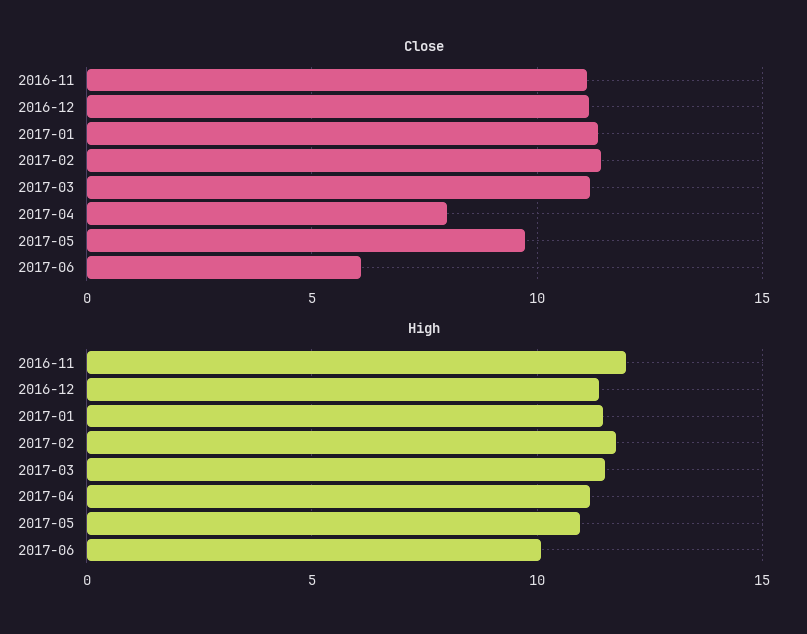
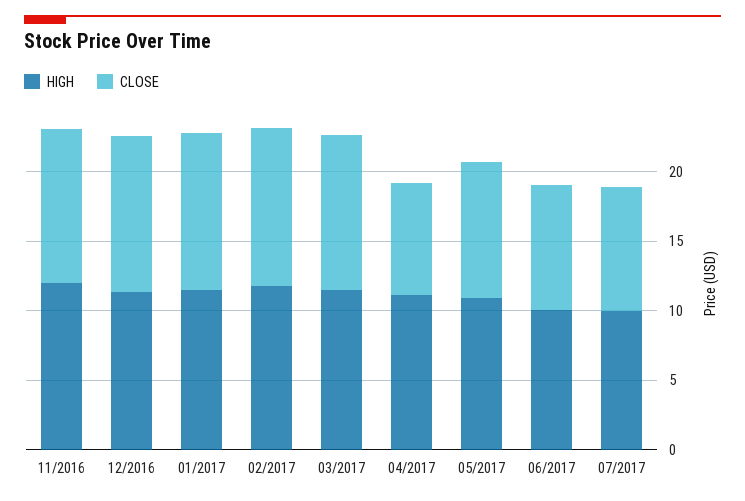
Close, 2017-06: 6 -> 9
High, 07/2017: none -> 10
Close, 07/2017: none -> 9

